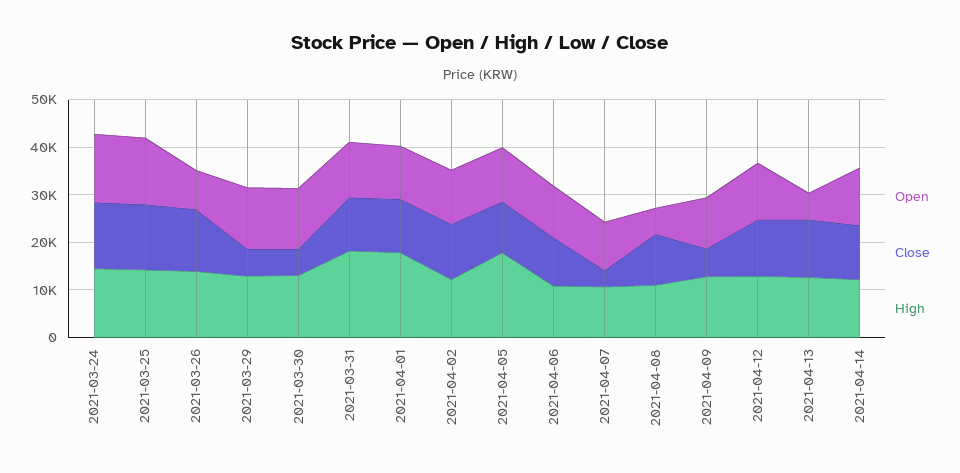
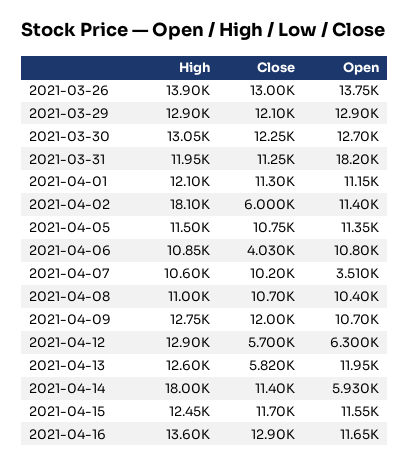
Open, 2021-03-24: 14000 -> none
Close, 2021-03-24: 14000 -> none
High, 2021-03-24: 14000 -> none
Open, 2021-03-25: 14000 -> none
Close, 2021-03-25: 14000 -> none
High, 2021-03-25: 14000 -> none
Open, 2021-03-26: 8000 -> 13750
Close, 2021-03-29: 6000 -> 12100
Close, 2021-03-30: 6000 -> 12250
Open, 2021-03-31: 12000 -> 18200
High, 2021-03-31: 18000 -> 11950
High, 2021-04-01: 18000 -> 12100
Close, 2021-04-02: 12000 -> 6000
High, 2021-04-02: 12000 -> 18100
High, 2021-04-05: 18000 -> 11500
Close, 2021-04-06: 10000 -> 4030
Open, 2021-04-07: 10000 -> 3510
Close, 2021-04-07: 4000 -> 10200
Open, 2021-04-08: 6000 -> 10400
Close, 2021-04-09: 6000 -> 12000
Open, 2021-04-12: 12000 -> 6300
Close, 2021-04-12: 12000 -> 5700
Open, 2021-04-13: 6000 -> 11950
Close, 2021-04-13: 12000 -> 5820
Open, 2021-04-14: 12000 -> 5930
High, 2021-04-14: 12000 -> 18000
High, 2021-04-15: none -> 12450
Close, 2021-04-15: none -> 11700
Open, 2021-04-15: none -> 11550
High, 2021-04-16: none -> 13600
Close, 2021-04-16: none -> 12900
Open, 2021-04-16: none -> 11650

